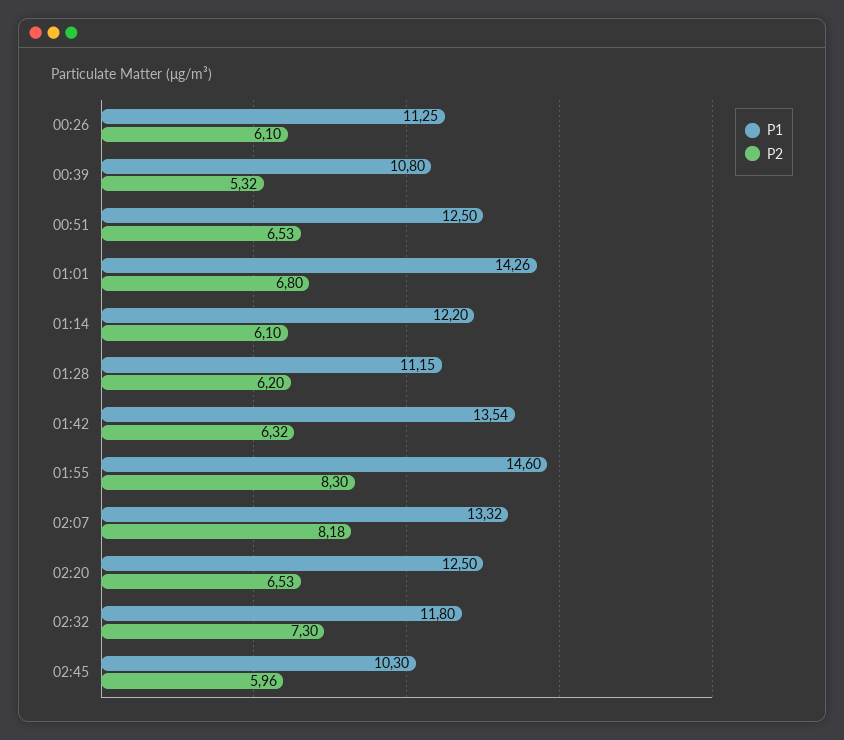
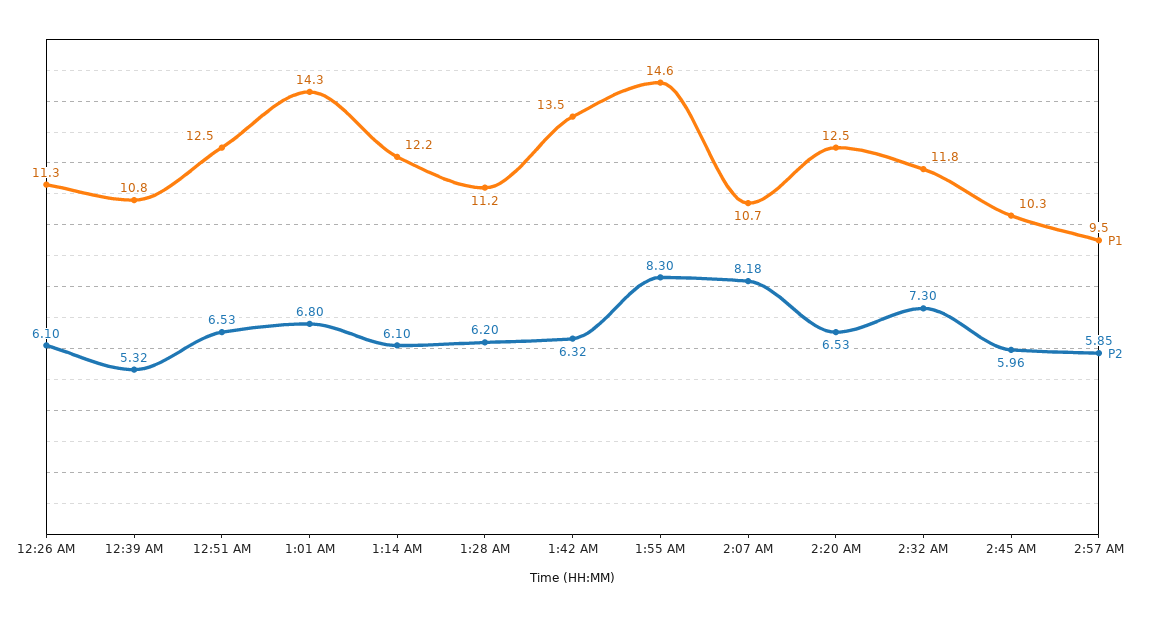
P1, 02:07: 13.32 -> 10.7
P1, 2:57 AM: none -> 9.5
P2, 2:57 AM: none -> 5.85

